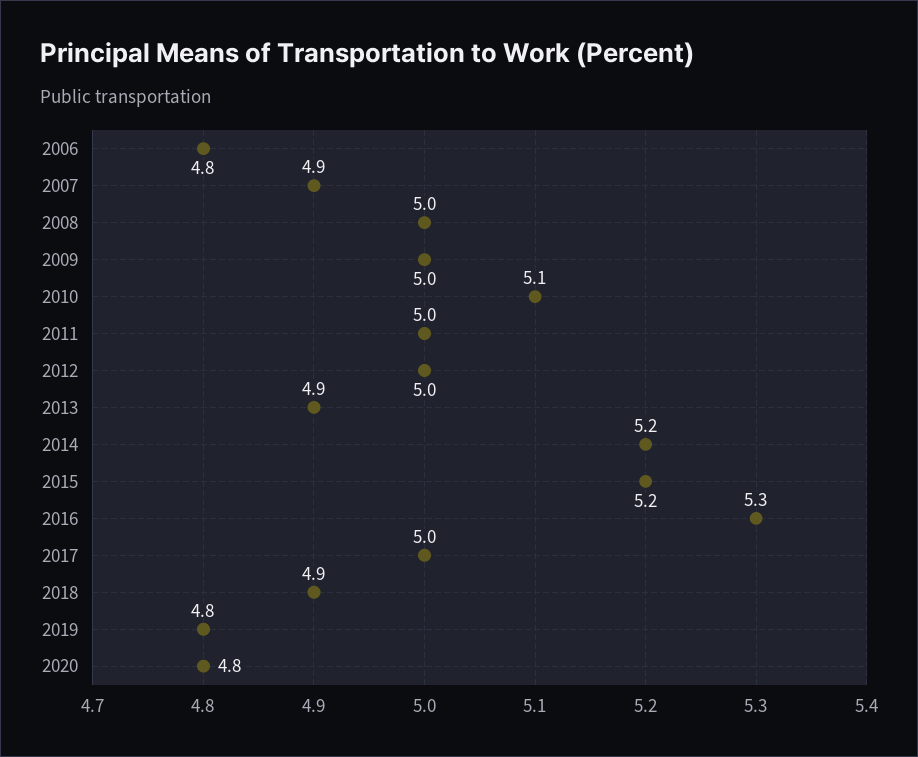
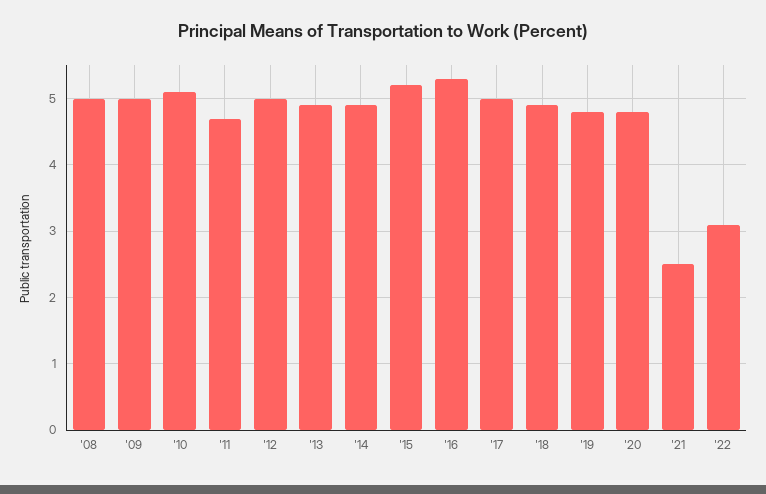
2006: 4.8 -> none
2007: 4.9 -> none
2011: 5 -> 4.7
2014: 5.2 -> 4.9
'21: none -> 2.5
'22: none -> 3.1

